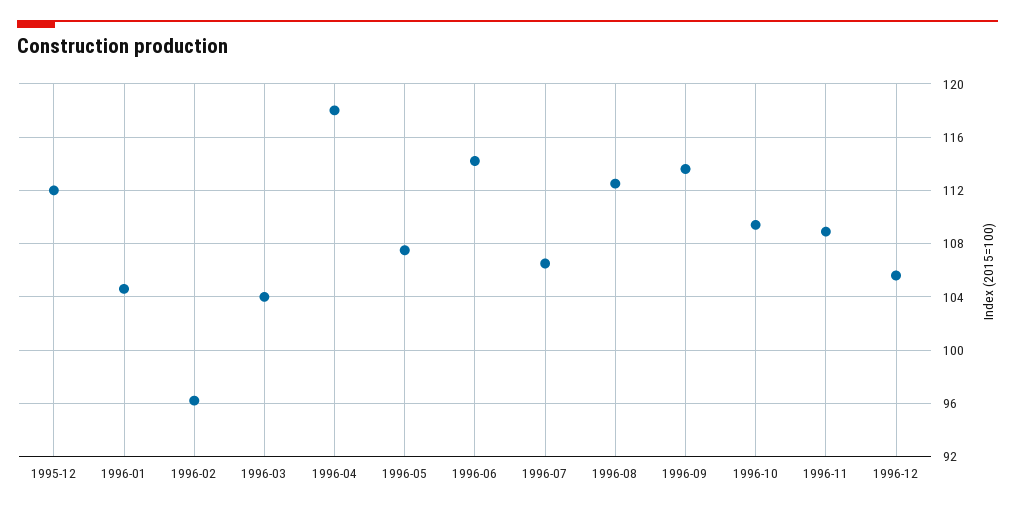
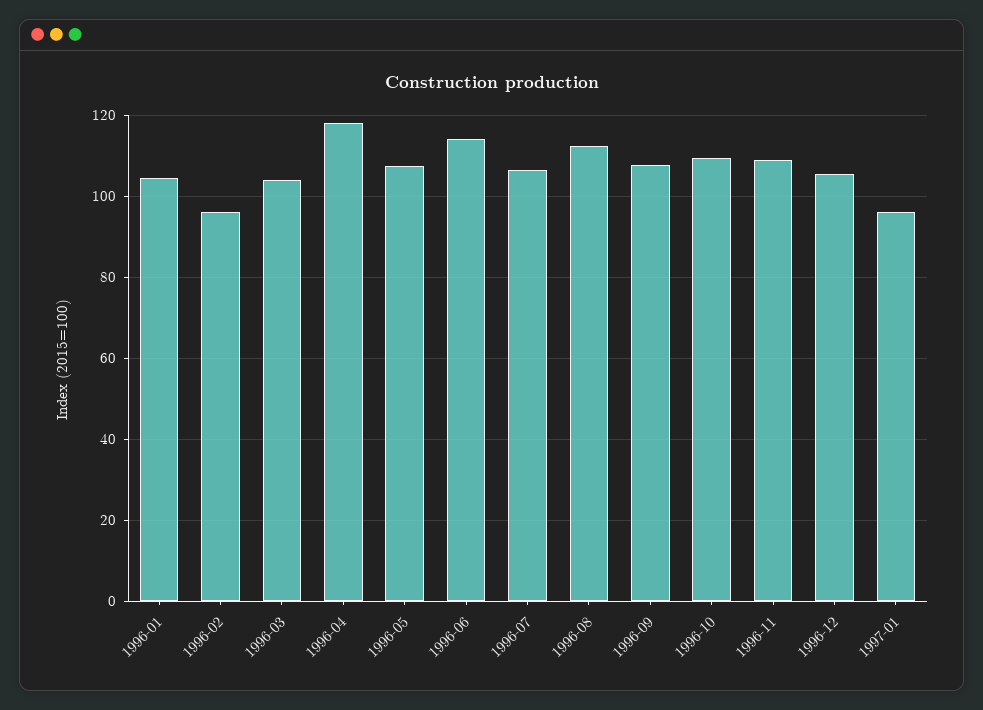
1995-12: 112 -> none
1996-09: 113.5 -> 108
1997-01: none -> 96

